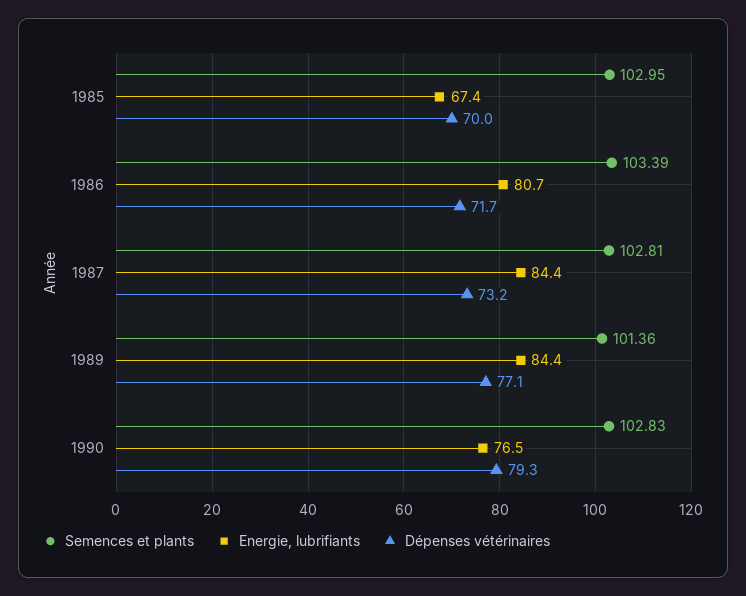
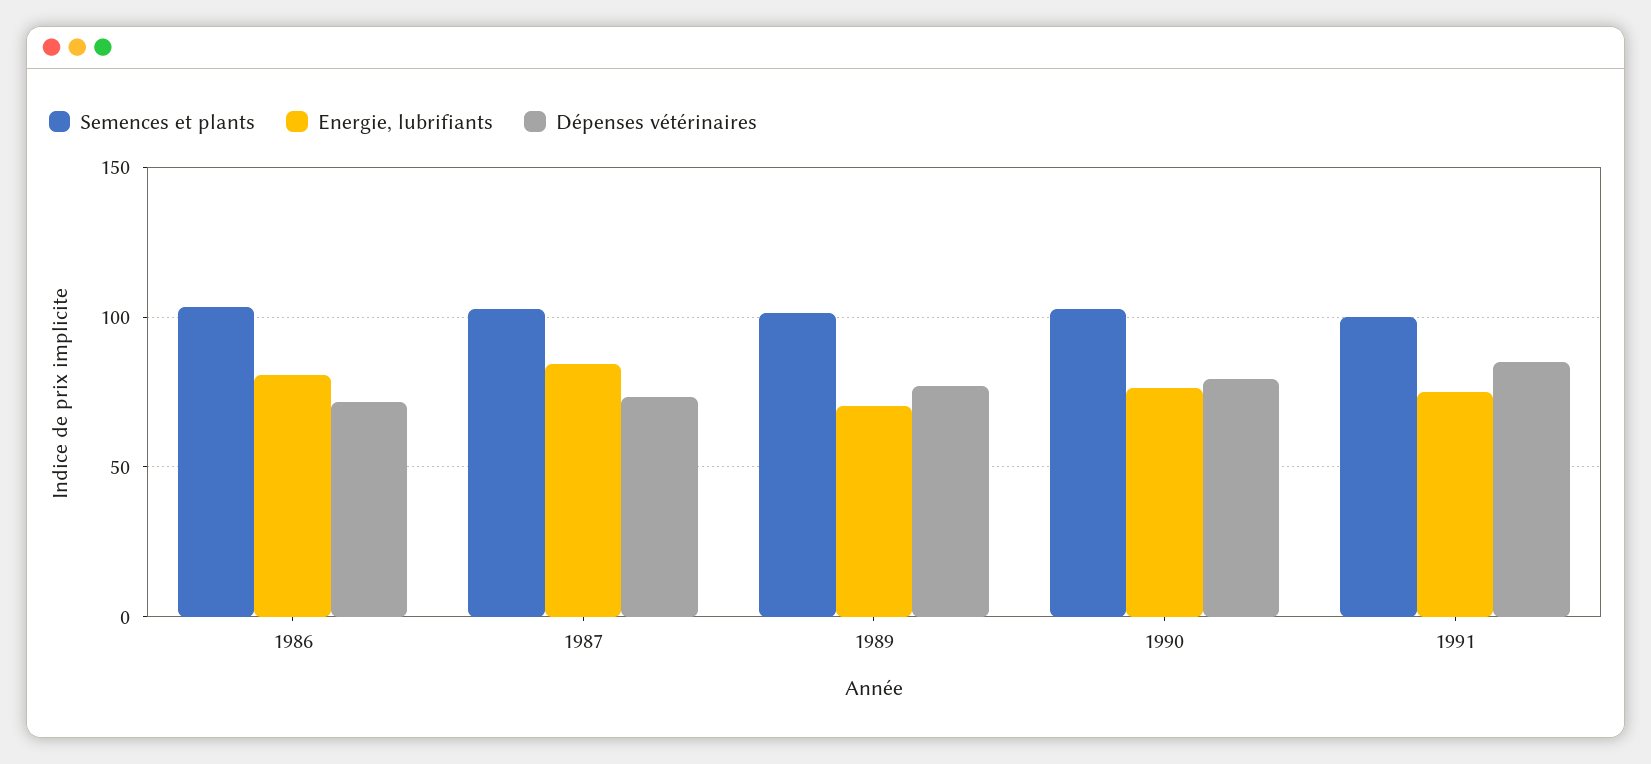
Semences et plants, 1985: 102.95 -> none
Energie, lubrifiants, 1985: 67.4 -> none
Dépenses vétérinaires, 1985: 70 -> none
Energie, lubrifiants, 1989: 84.4 -> 70
Semences et plants, 1991: none -> 100
Energie, lubrifiants, 1991: none -> 75
Dépenses vétérinaires, 1991: none -> 85

